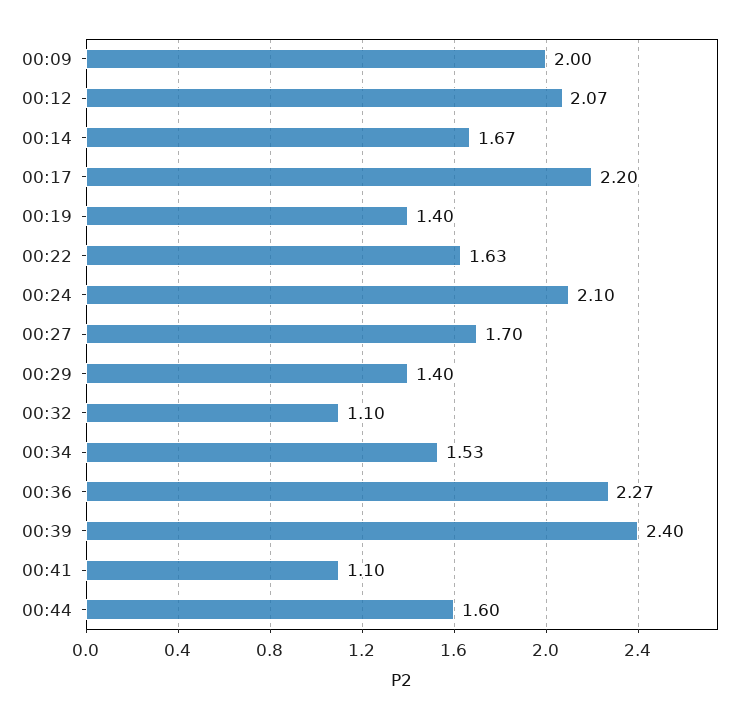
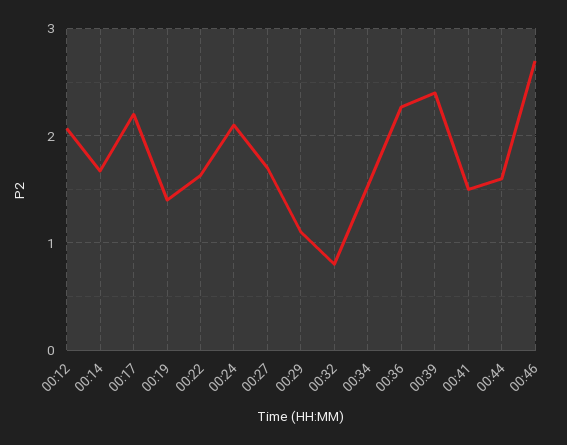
00:09: 2 -> none
00:29: 1.4 -> 1.1
00:32: 1.1 -> 0.8
00:41: 1.1 -> 1.5
00:46: none -> 2.7

